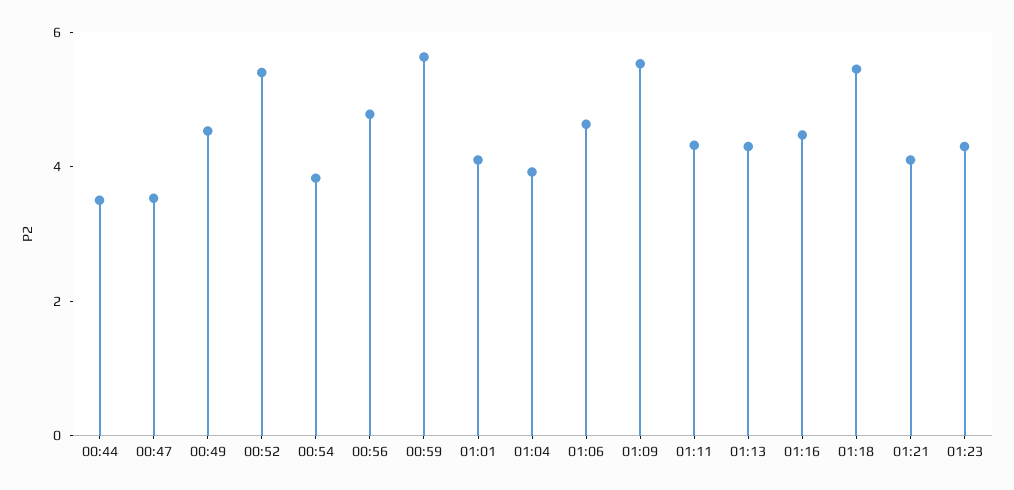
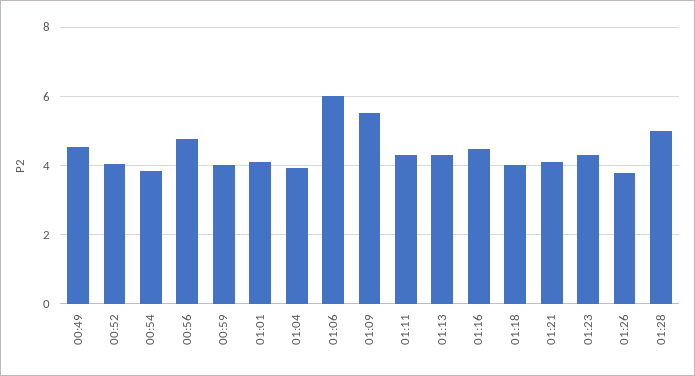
00:44: 3.5 -> none
00:47: 3.5 -> none
00:52: 5.5 -> 4
00:59: 5.5 -> 4
01:06: 4.5 -> 6
01:18: 5.5 -> 4
01:26: none -> 3.8
01:28: none -> 5

